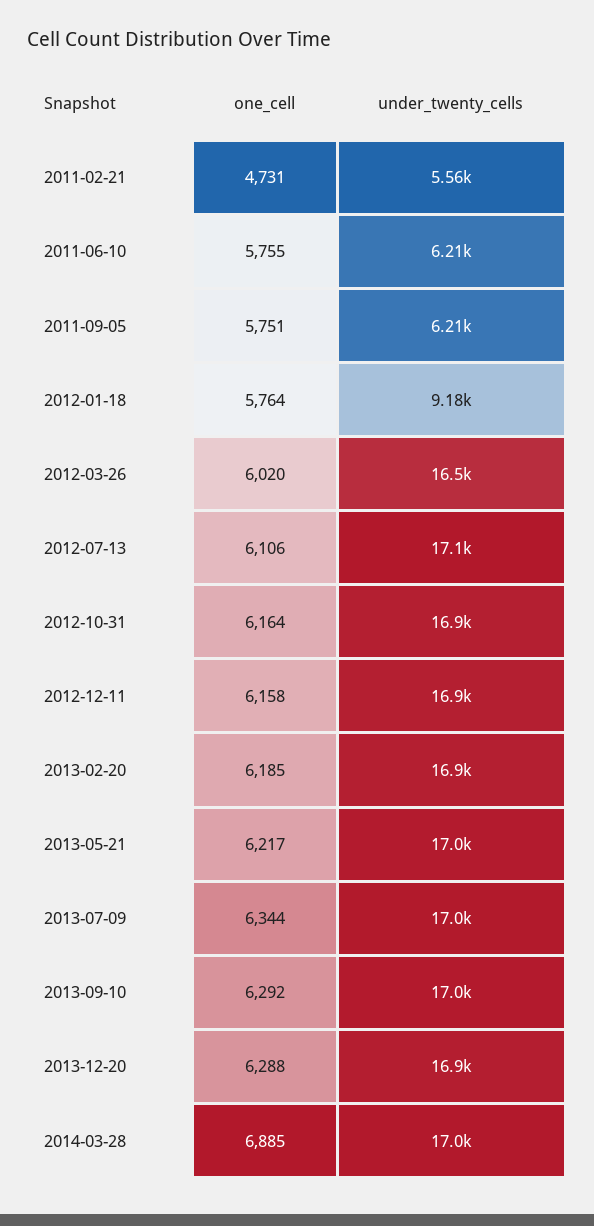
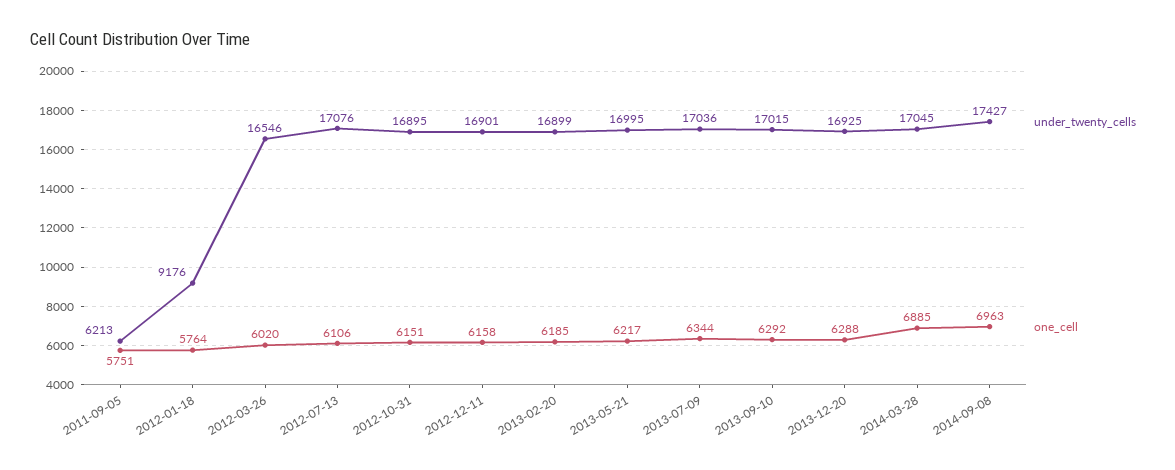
one_cell, 2011-02-21: 4731 -> none
under_twenty_cells, 2011-02-21: 5560 -> none
one_cell, 2011-06-10: 5755 -> none
under_twenty_cells, 2011-06-10: 6210 -> none
one_cell, 2012-10-31: 6164 -> 6151
under_twenty_cells, 2014-09-08: none -> 17427
one_cell, 2014-09-08: none -> 6963

